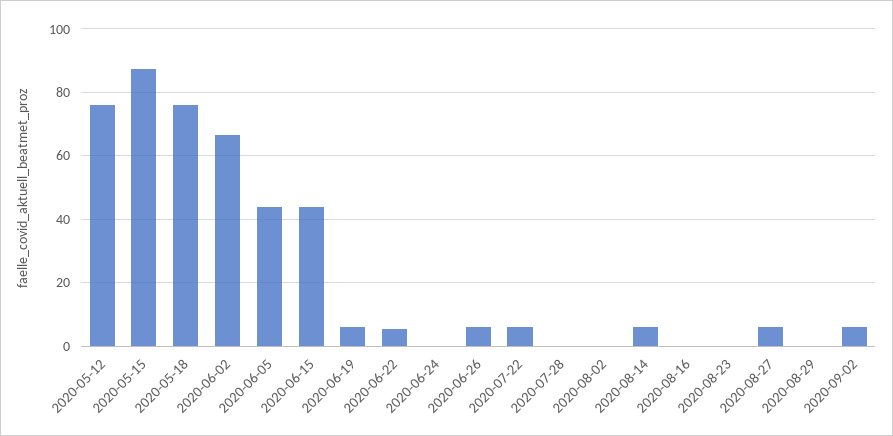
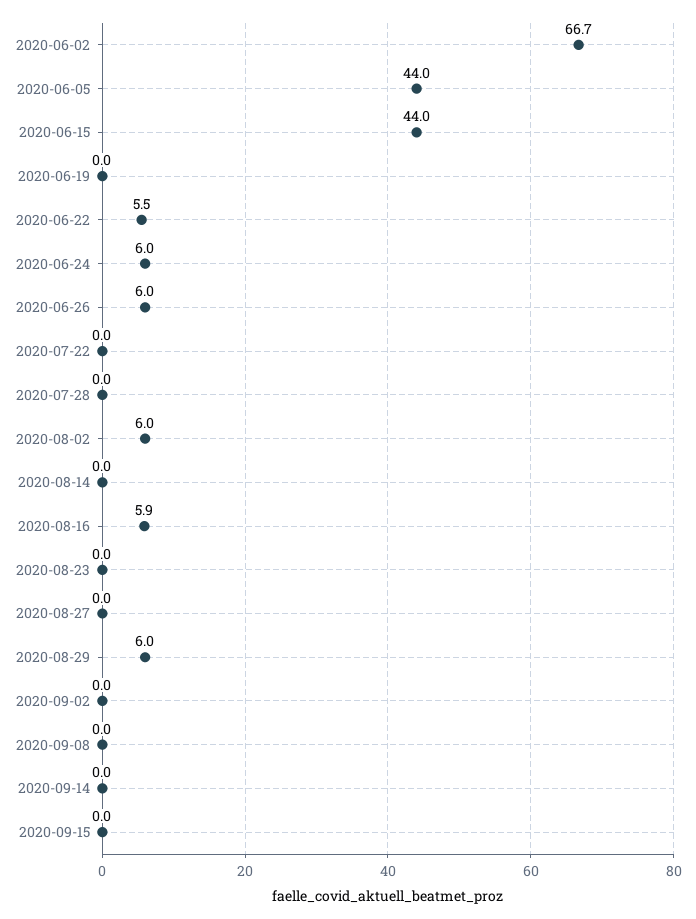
2020-05-12: 76 -> none
2020-05-15: 88 -> none
2020-05-18: 76 -> none
2020-06-19: 6 -> 0
2020-06-24: 0 -> 6
2020-07-22: 6 -> 0
2020-08-02: 0 -> 6
2020-08-14: 6 -> 0
2020-08-16: 0 -> 5.9
2020-08-27: 6 -> 0
2020-08-29: 0 -> 6
2020-09-02: 6 -> 0
2020-09-08: none -> 0
2020-09-14: none -> 0
2020-09-15: none -> 0

